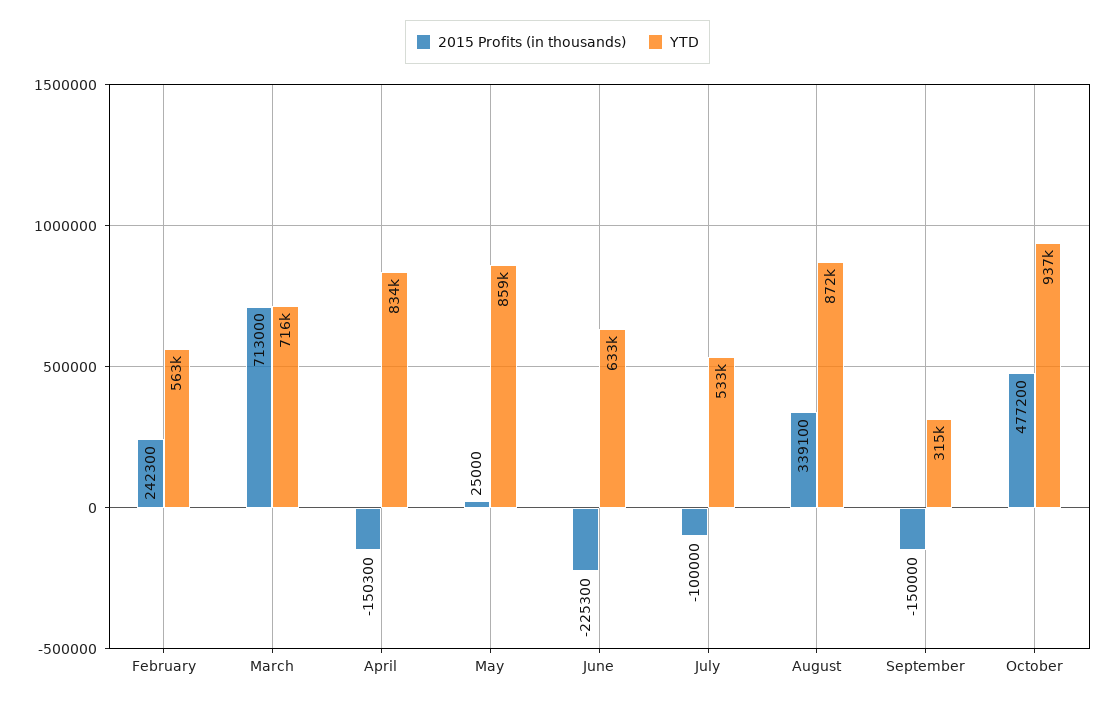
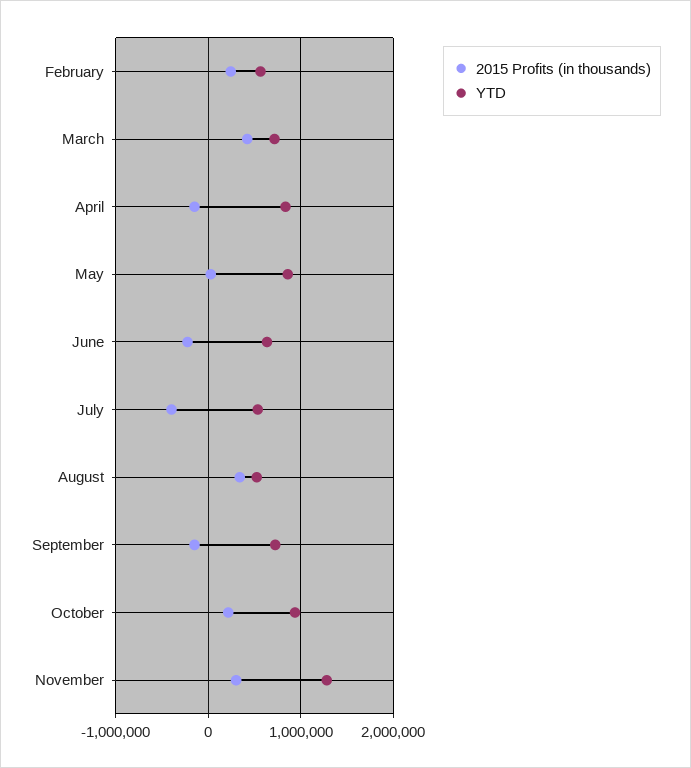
2015 Profits (in thousands), March: 713000 -> 400000
2015 Profits (in thousands), July: -100000 -> -400000
YTD, August: 872000 -> 500000
YTD, September: 315000 -> 700000
2015 Profits (in thousands), October: 477200 -> 200000
2015 Profits (in thousands), November: none -> 300000
YTD, November: none -> 1300000

